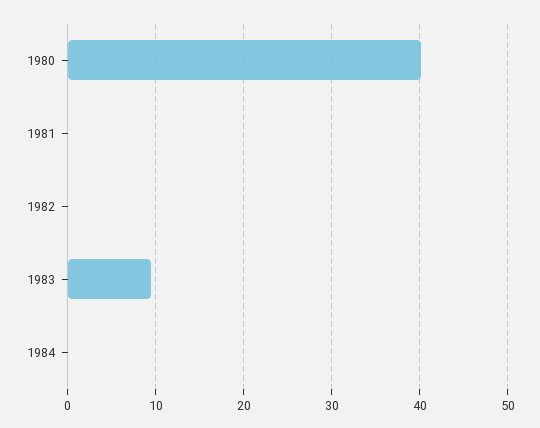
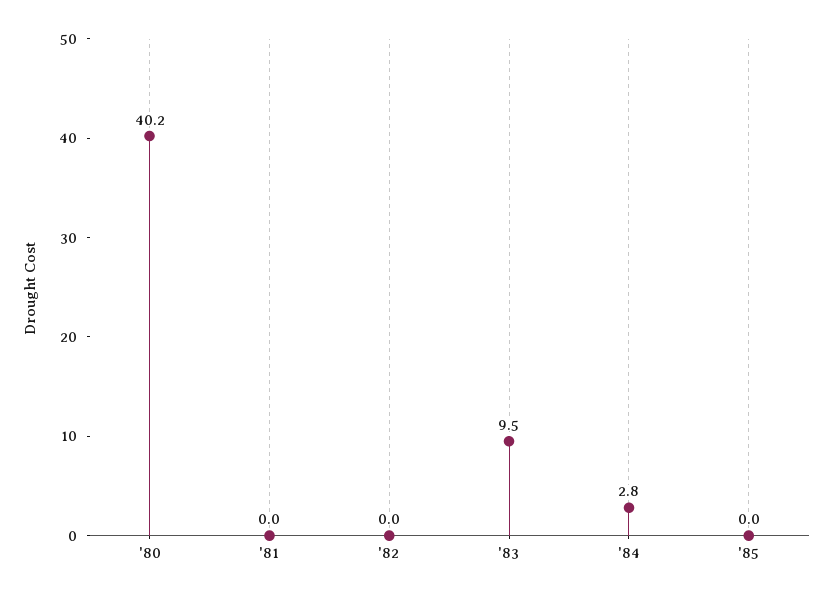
1984: 0 -> 2.8
'85: none -> 0

